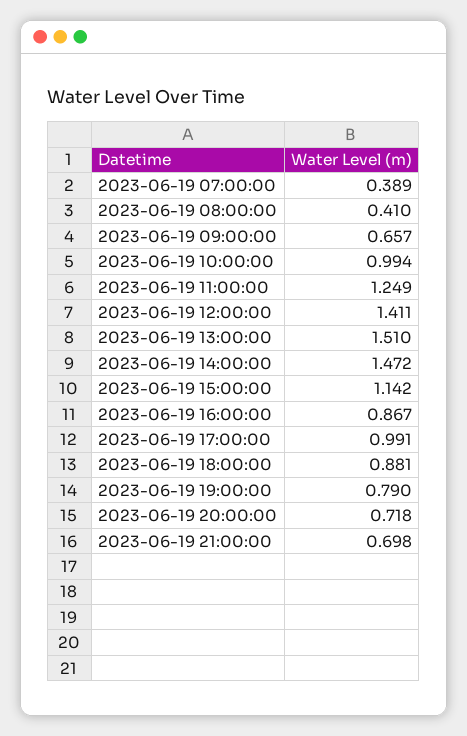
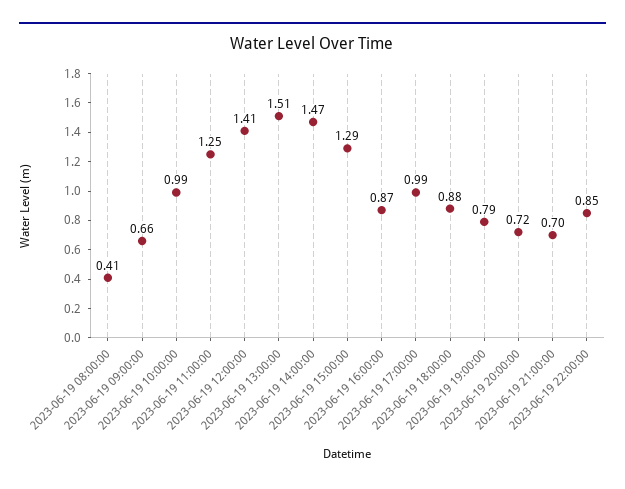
2023-06-19 07:00:00: 0.389 -> none
2023-06-19 15:00:00: 1.142 -> 1.29
2023-06-19 22:00:00: none -> 0.85

